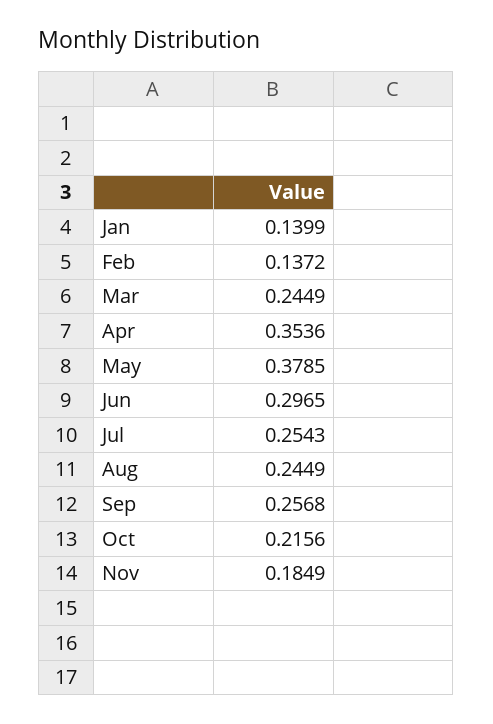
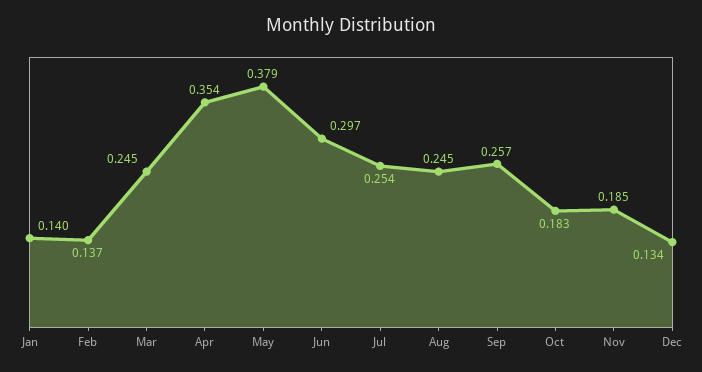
Oct: 0.2156 -> 0.183
Dec: none -> 0.134

